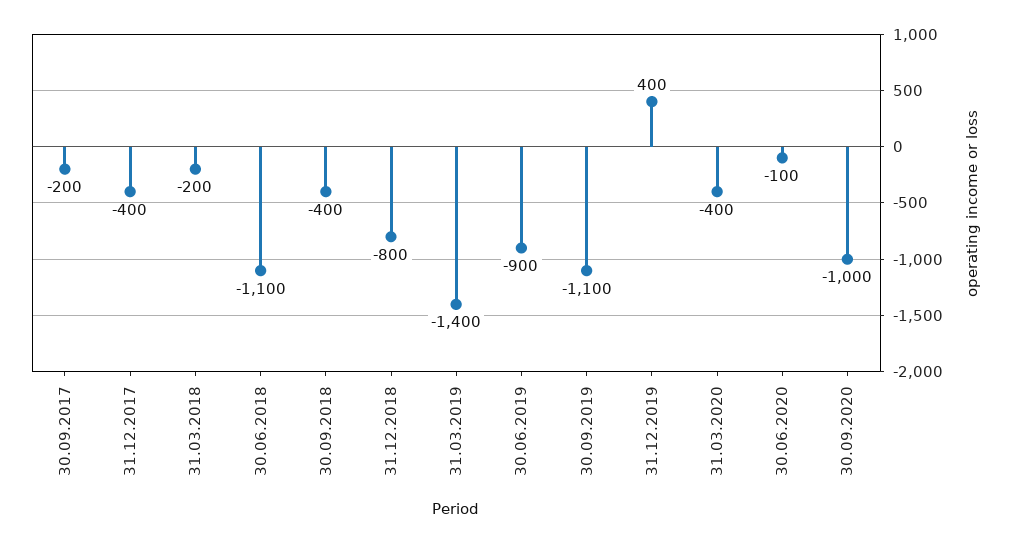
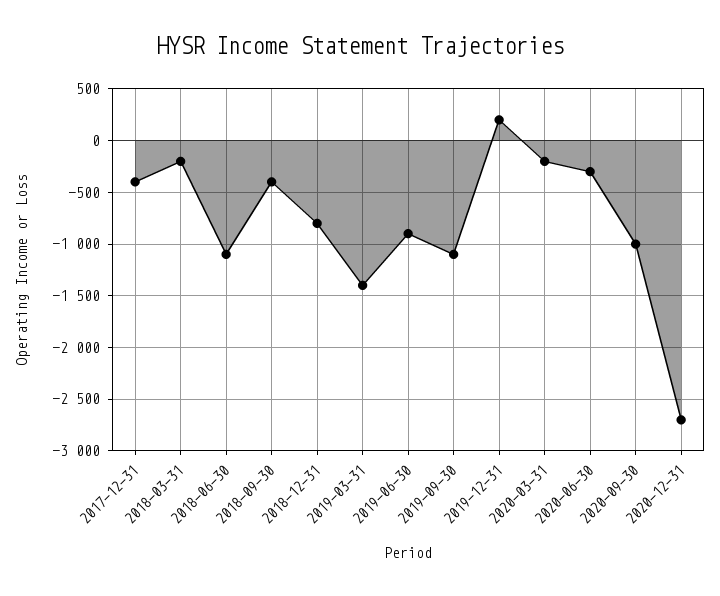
30.09.2017: -200 -> none
31.12.2019: 400 -> 200
31.03.2020: -400 -> -200
30.06.2020: -100 -> -300
2020-12-31: none -> -2700

